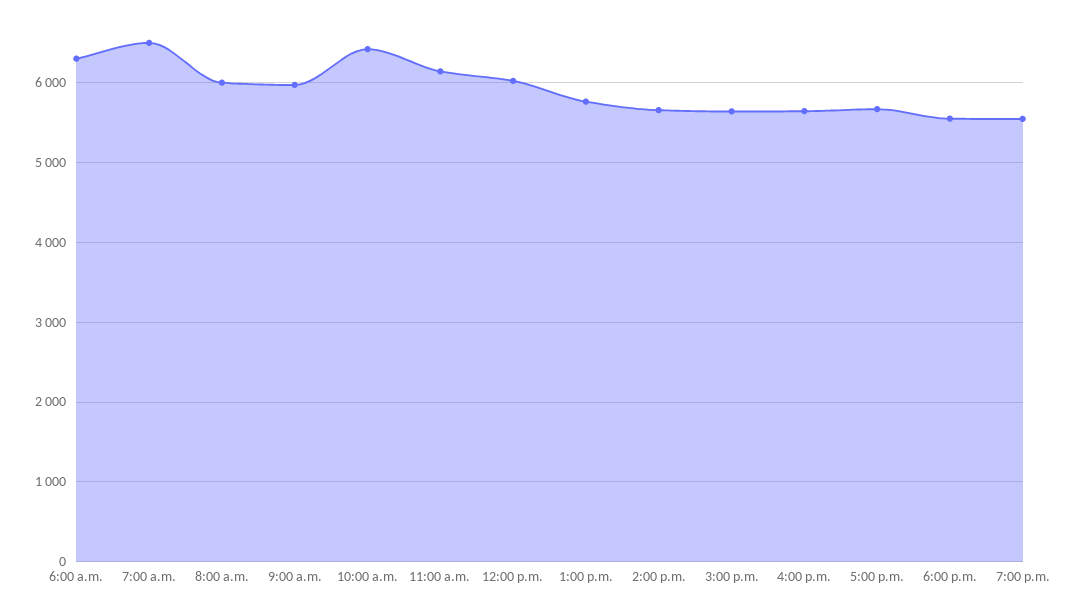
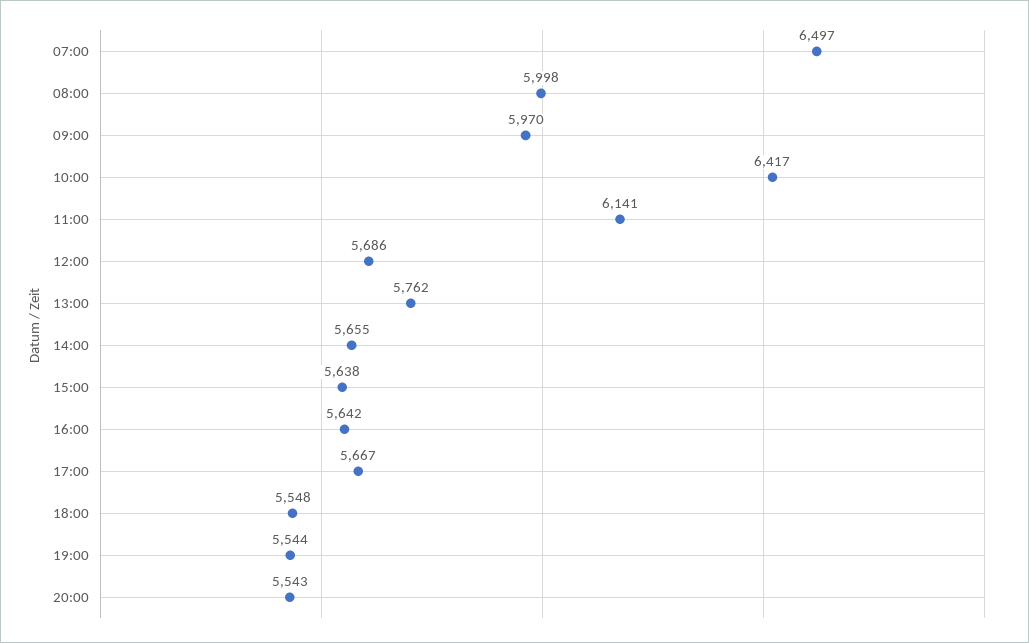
6:00 a.m.: 6300 -> none
12:00 p.m.: 6000 -> 5686
20:00: none -> 5543

